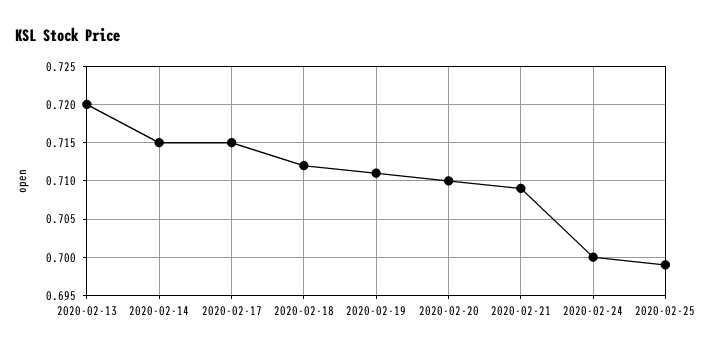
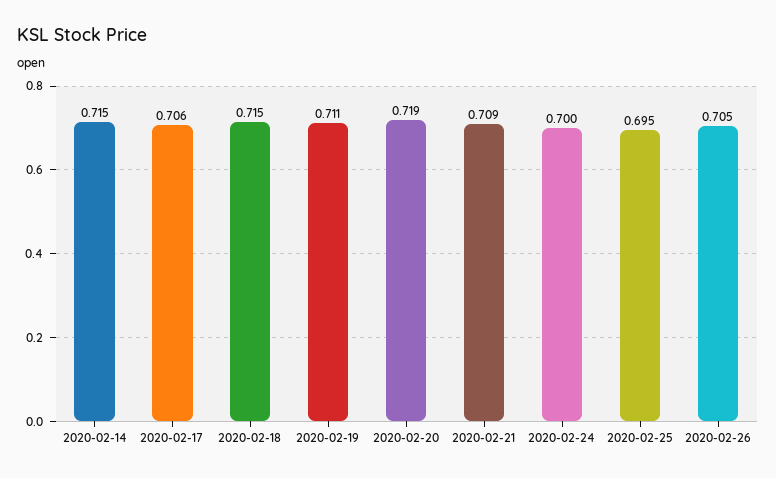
2020-02-13: 0.72 -> none
2020-02-17: 0.715 -> 0.706
2020-02-18: 0.712 -> 0.715
2020-02-20: 0.71 -> 0.719
2020-02-25: 0.699 -> 0.695
2020-02-26: none -> 0.705

